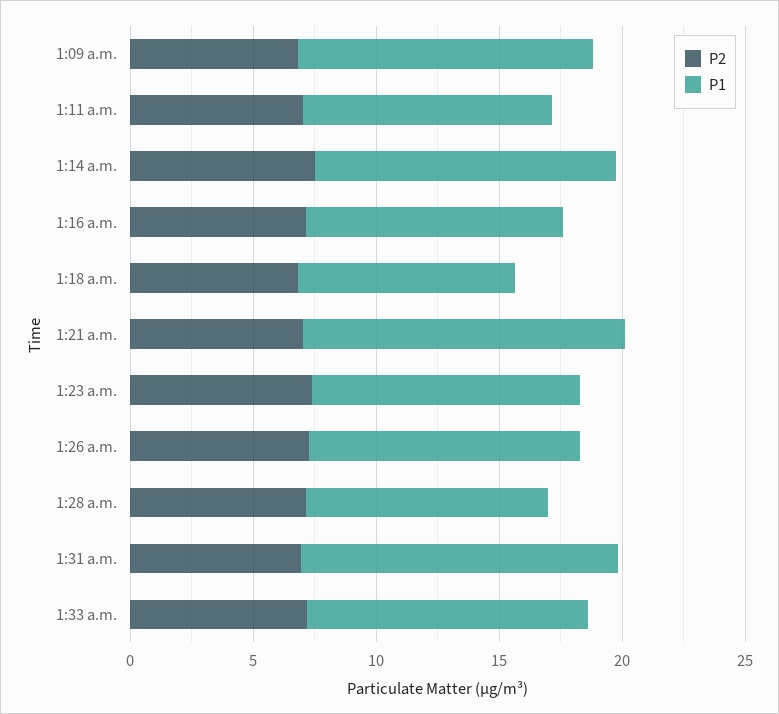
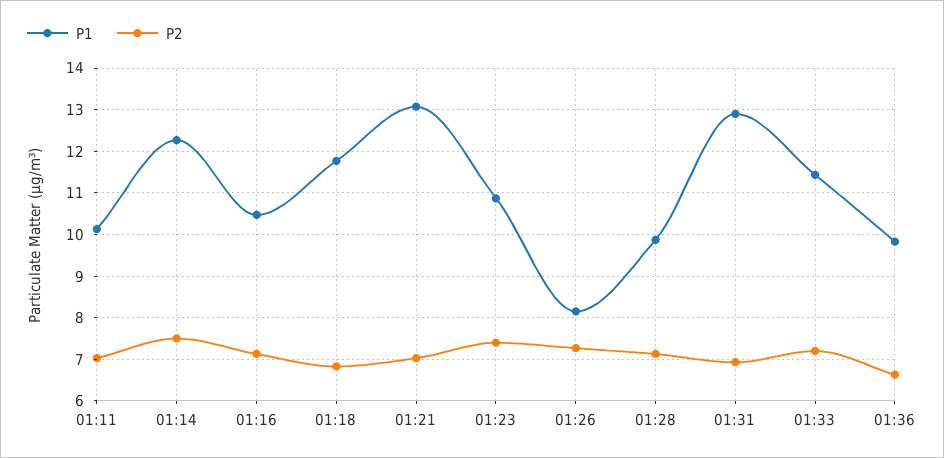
P2, 1:09 a.m.: 7 -> none
P1, 1:09 a.m.: 12 -> none
P1, 1:18 a.m.: 9 -> 11.8
P1, 1:26 a.m.: 11 -> 8.2
P1, 01:36: none -> 9.8
P2, 01:36: none -> 6.6

